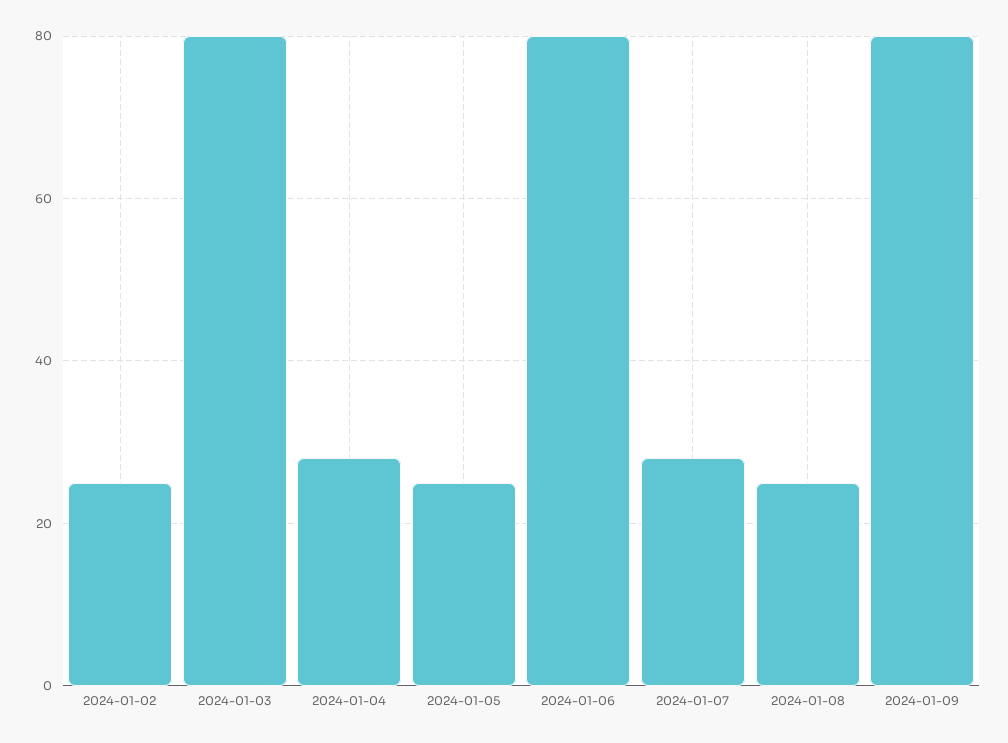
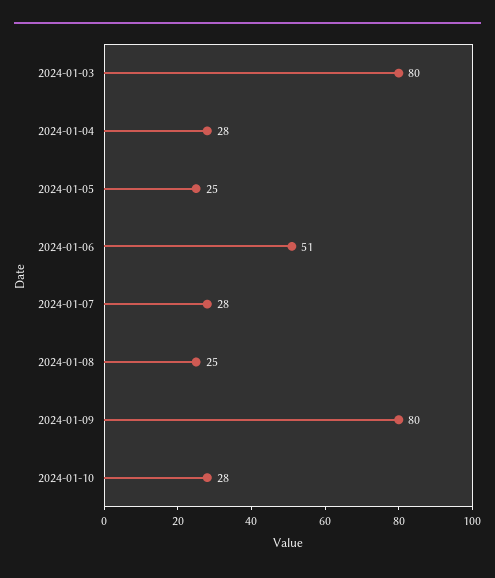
2024-01-02: 25 -> none
2024-01-06: 80 -> 51
2024-01-10: none -> 28

